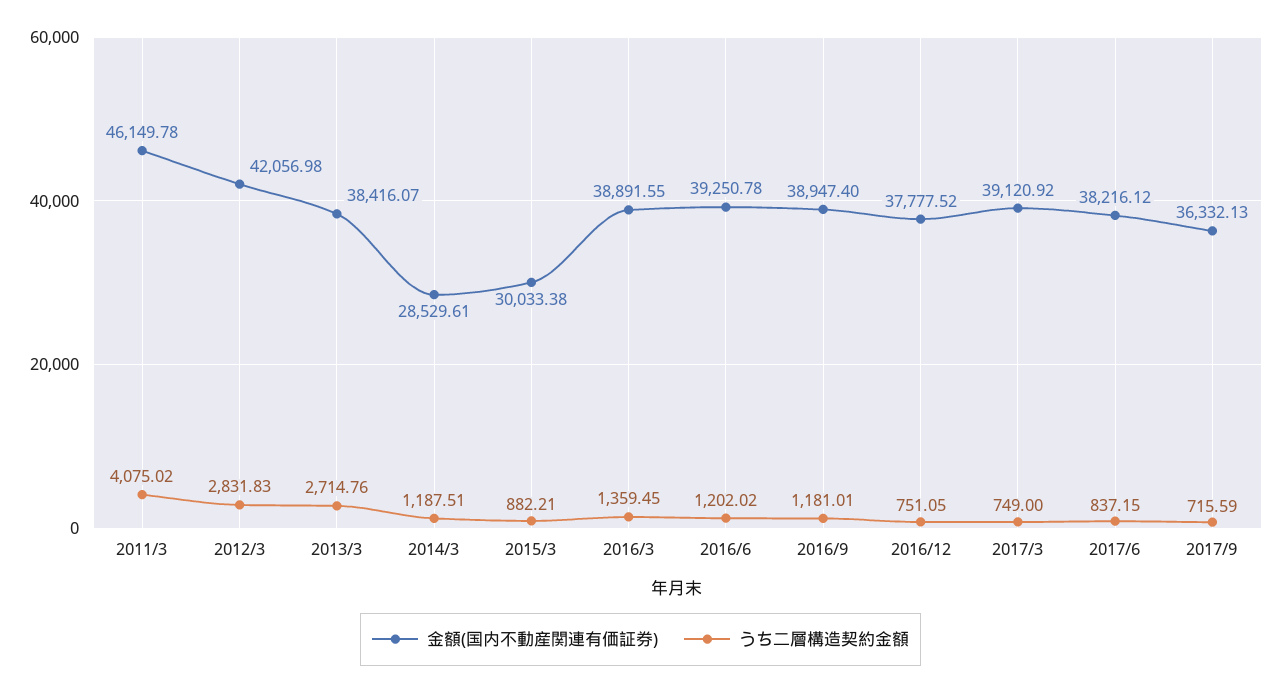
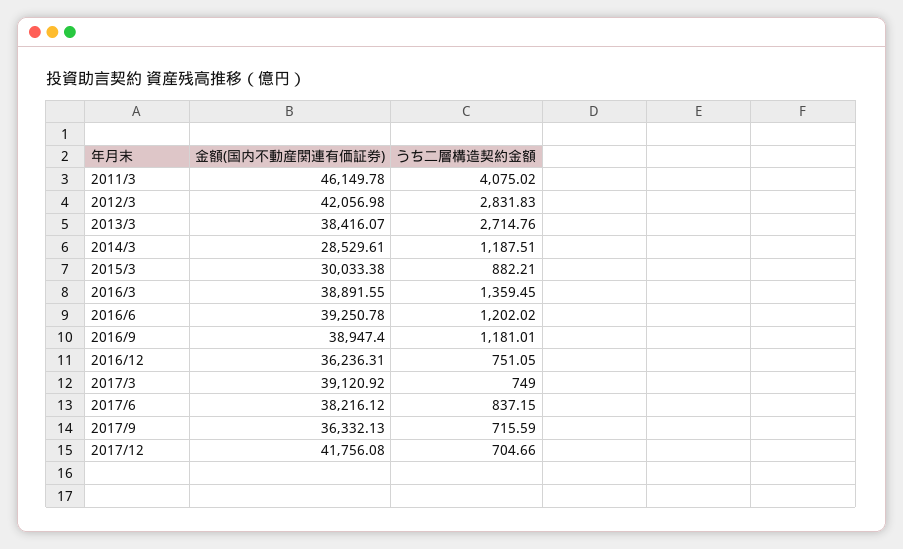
金額(国内不動産関連有価証券), 2016/12: 37777.52 -> 36236.31
金額(国内不動産関連有価証券), 2017/12: none -> 41756.08
うち二層構造契約金額, 2017/12: none -> 704.66

